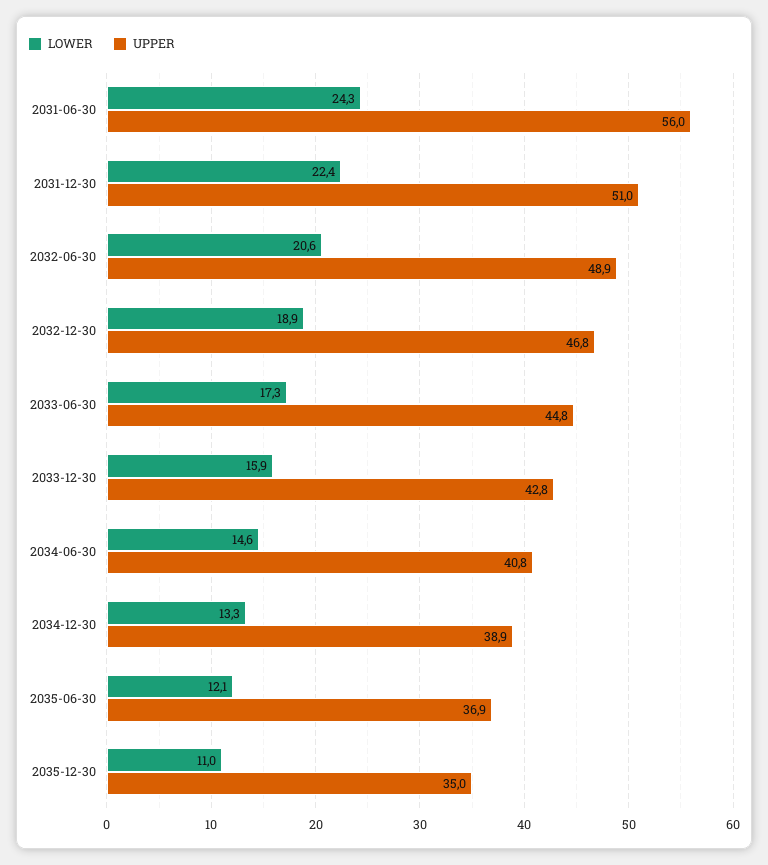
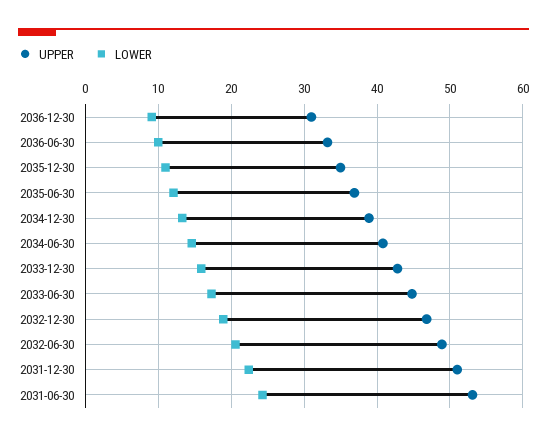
UPPER, 2031-06-30: 56 -> 53
UPPER, 2036-12-30: none -> 31
LOWER, 2036-12-30: none -> 9
UPPER, 2036-06-30: none -> 33
LOWER, 2036-06-30: none -> 10

